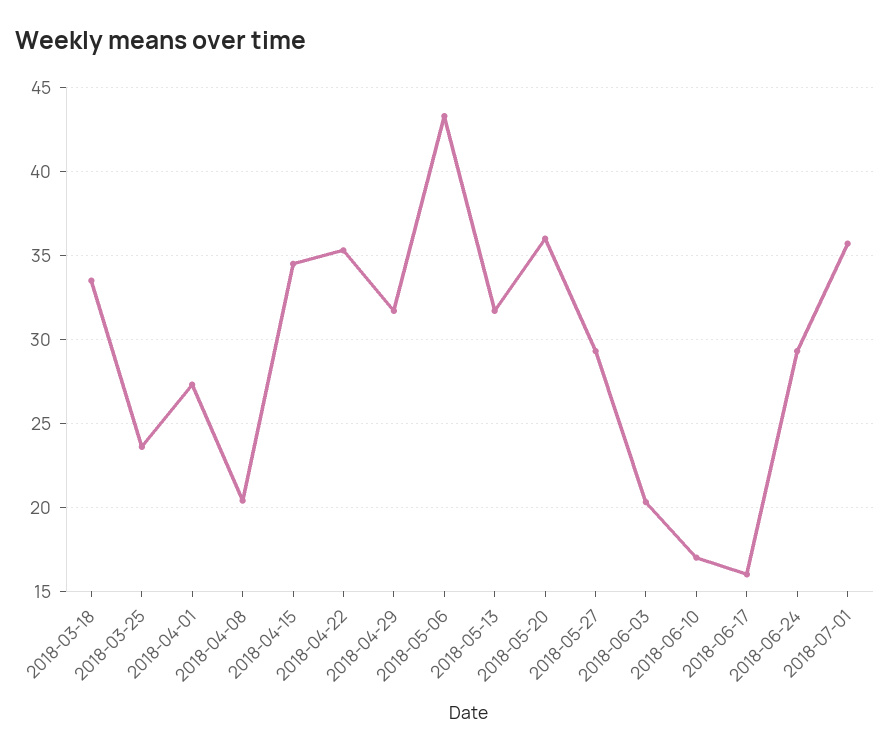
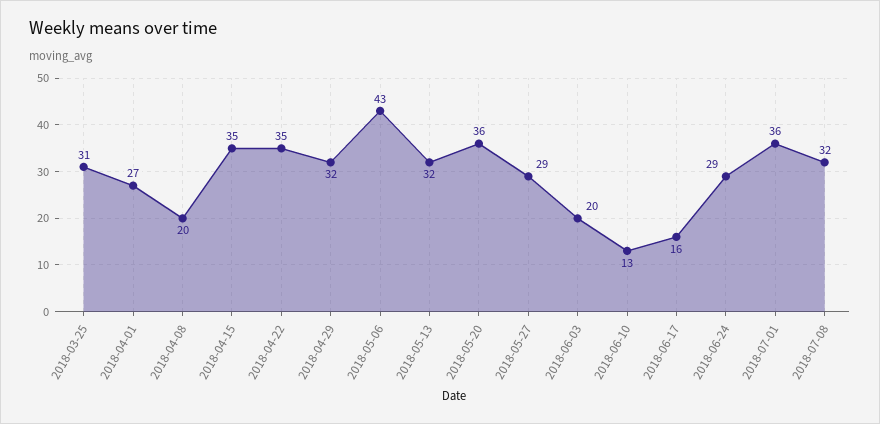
2018-03-18: 33.5 -> none
2018-03-25: 23.5 -> 31
2018-06-10: 17 -> 13
2018-07-08: none -> 32

